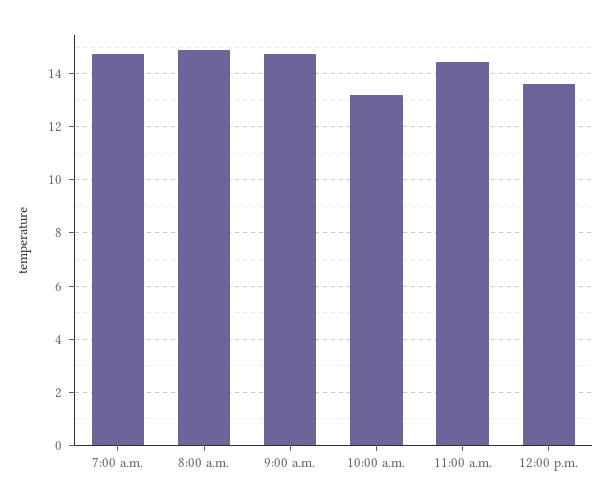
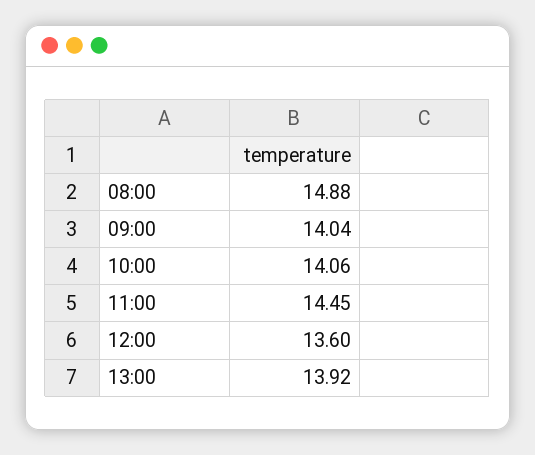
7:00 a.m.: 14.75 -> none
9:00 a.m.: 14.75 -> 14.04
10:00 a.m.: 13.25 -> 14.06
13:00: none -> 13.92

